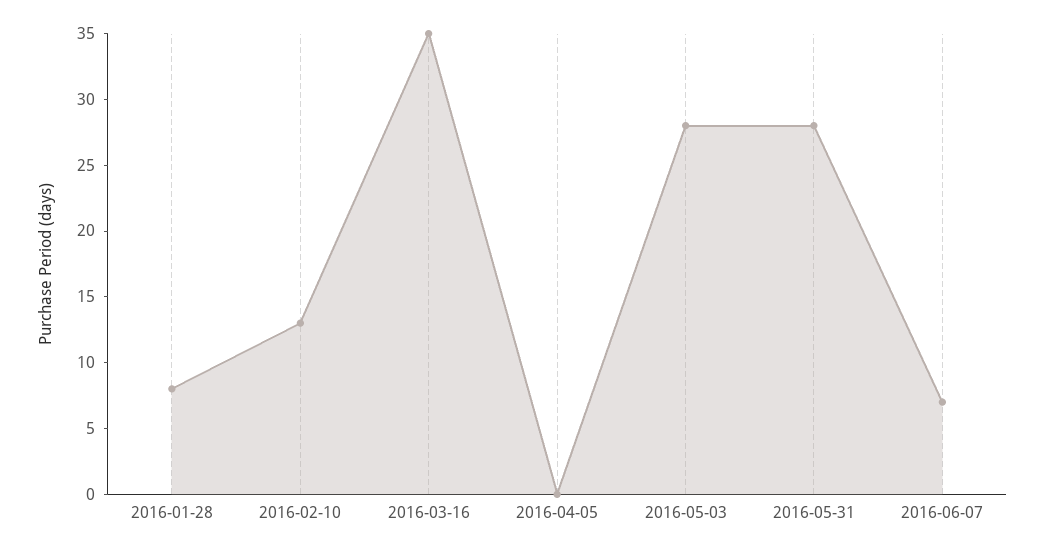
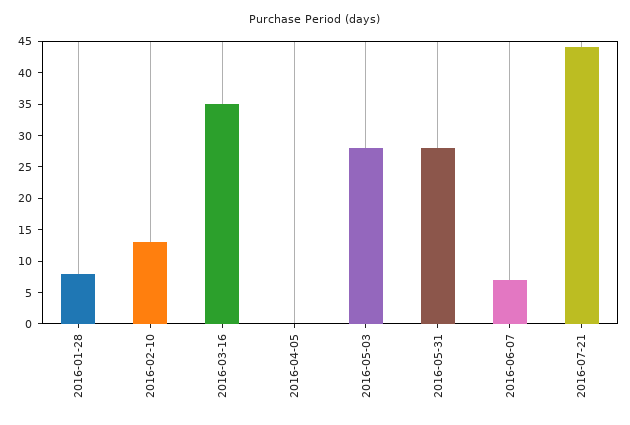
2016-07-21: none -> 45

